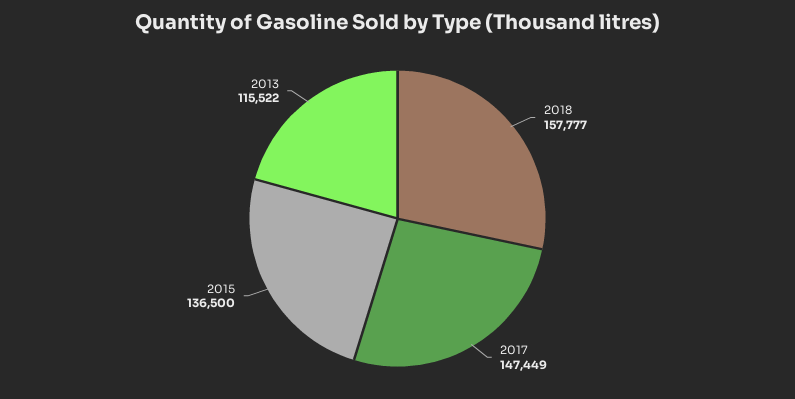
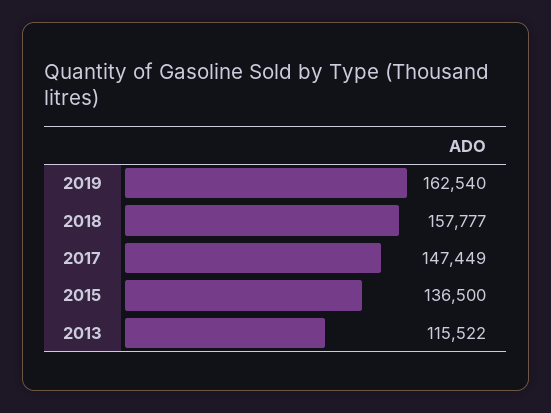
2019: none -> 162540

